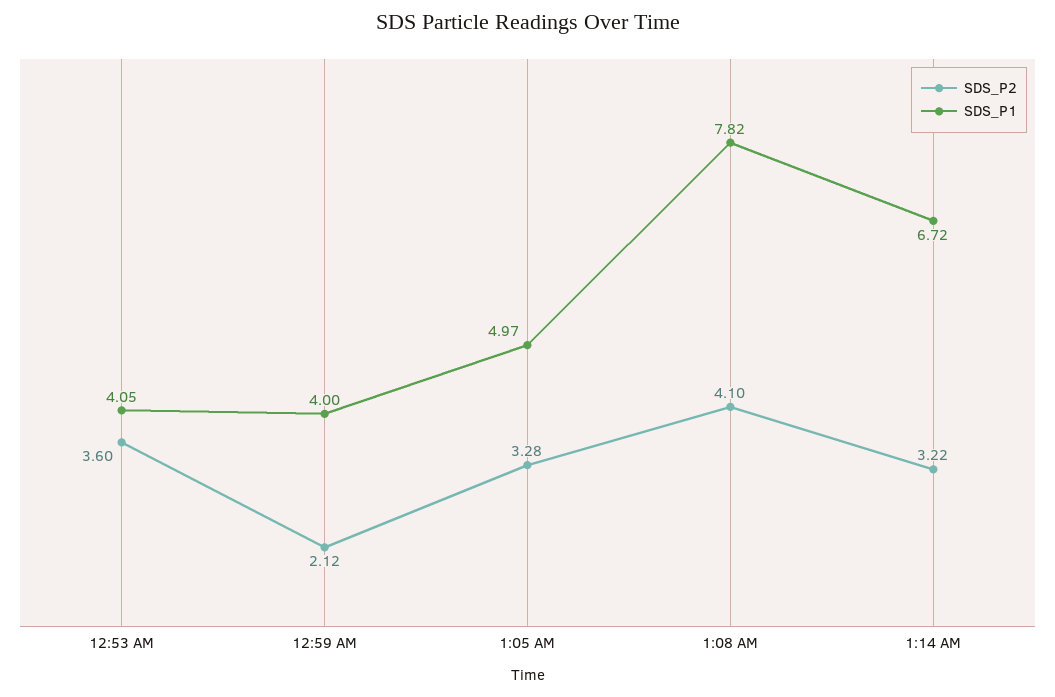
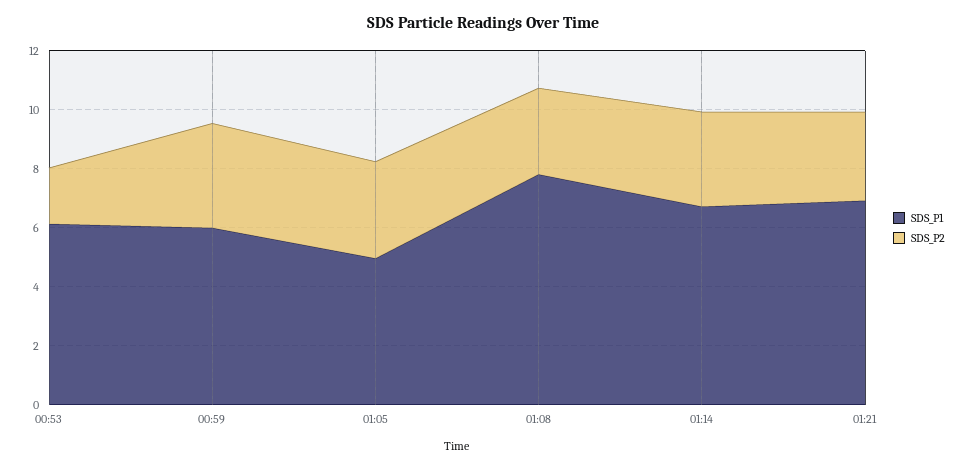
SDS_P2, 12:53 AM: 3.6 -> 2
SDS_P1, 12:53 AM: 4.05 -> 6
SDS_P2, 12:59 AM: 2.12 -> 3.5
SDS_P1, 12:59 AM: 4 -> 6
SDS_P2, 1:08 AM: 4.1 -> 3
SDS_P1, 01:21: none -> 7
SDS_P2, 01:21: none -> 3

